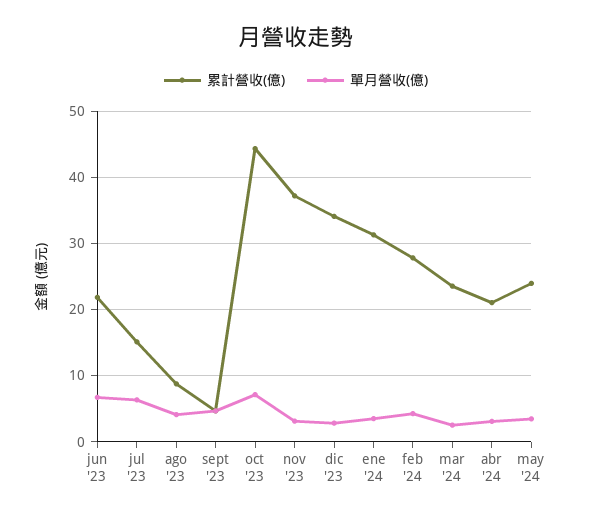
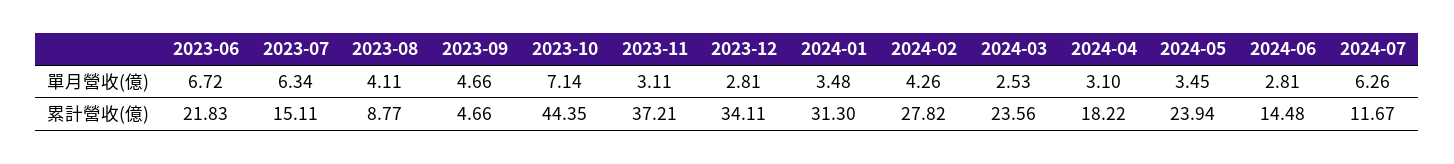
累計營收(億), abr '24: 21 -> 18.22
單月營收(億), 2024-06: none -> 2.81
單月營收(億), 2024-07: none -> 6.26
累計營收(億), 2024-06: none -> 14.48
累計營收(億), 2024-07: none -> 11.67

